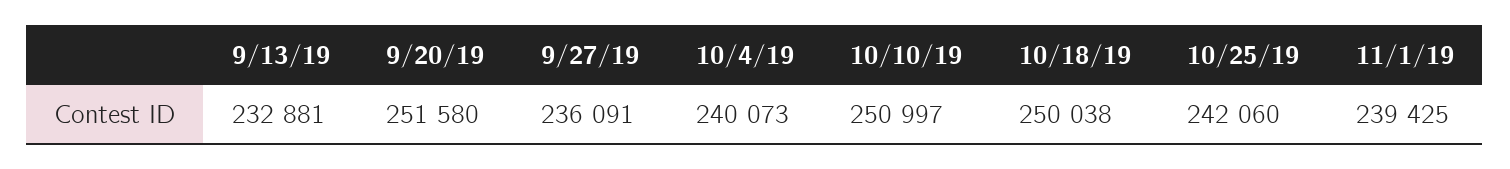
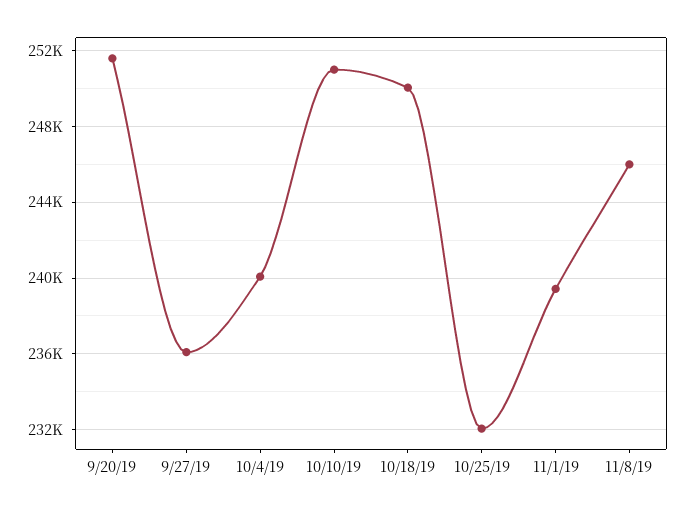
9/13/19: 232881 -> none
10/25/19: 242060 -> 232000
11/8/19: none -> 246000

